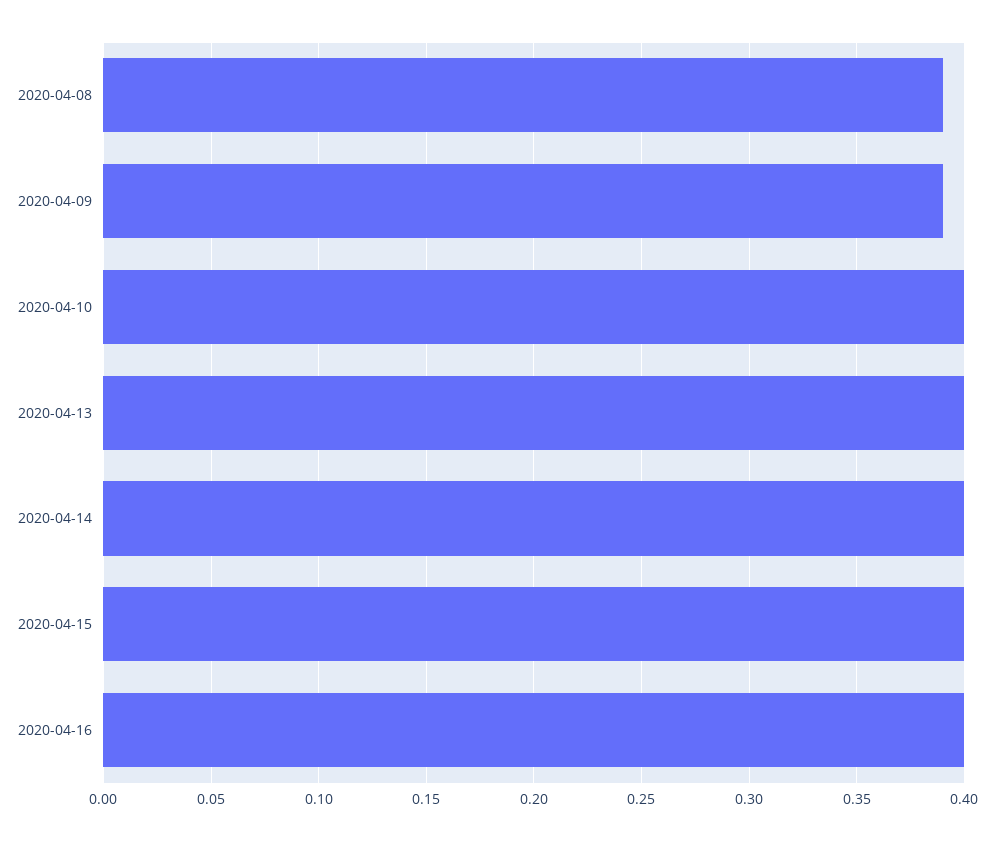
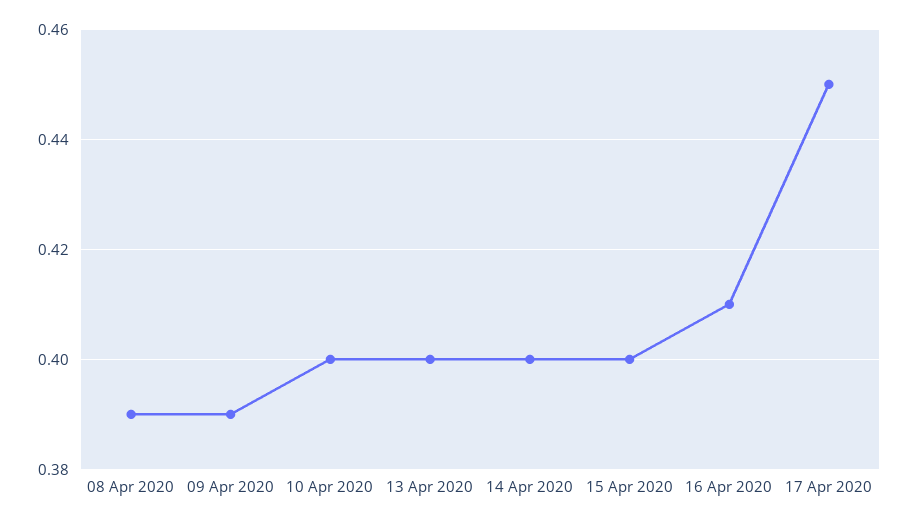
2020-04-16: 0.4 -> 0.41
17 Apr 2020: none -> 0.45

